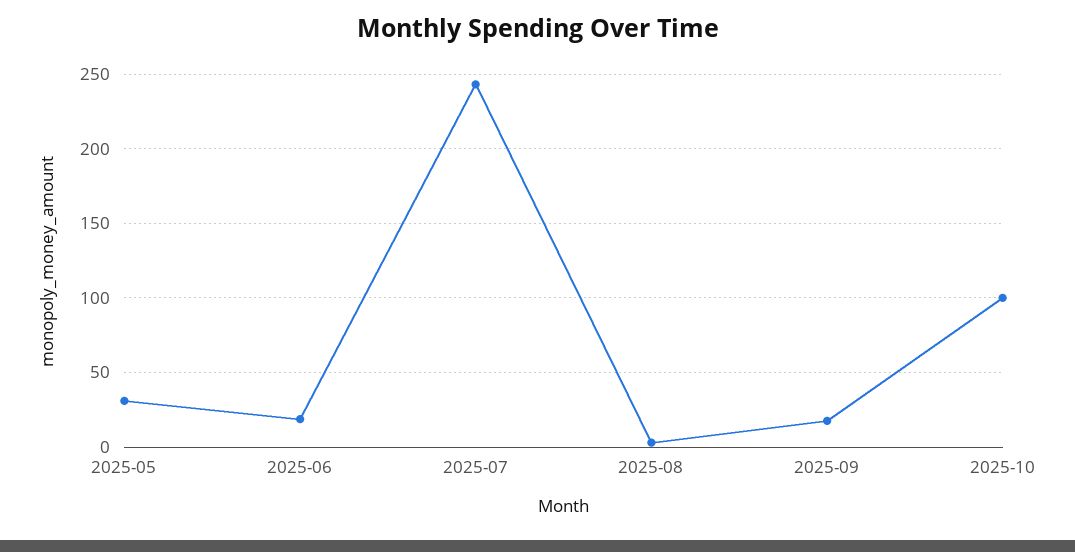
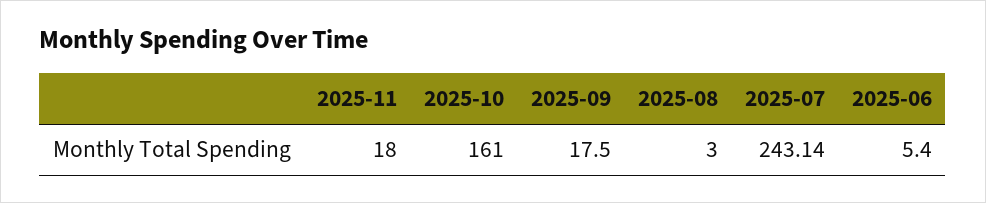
2025-05: 30 -> none
2025-06: 20 -> 5.4
2025-10: 100 -> 161
2025-11: none -> 18

